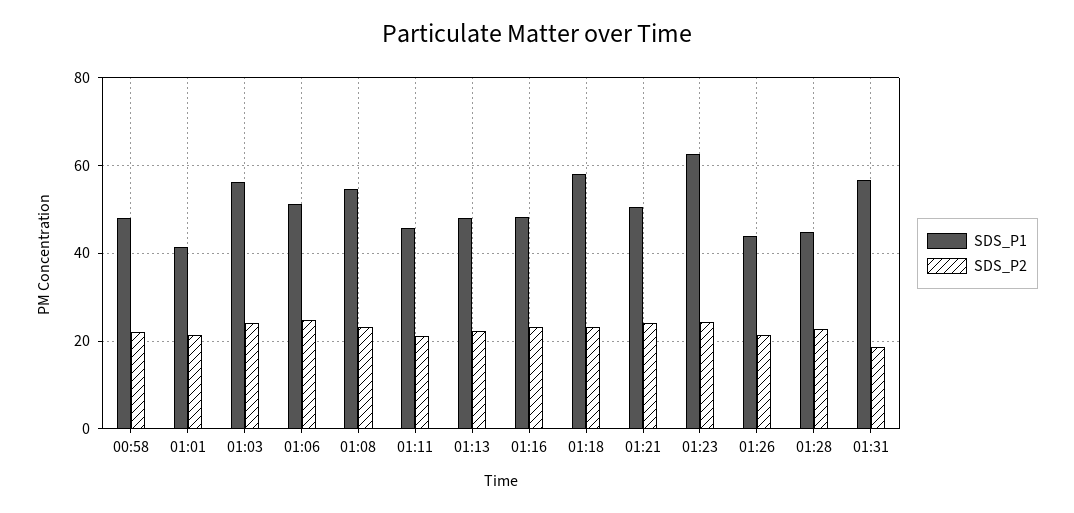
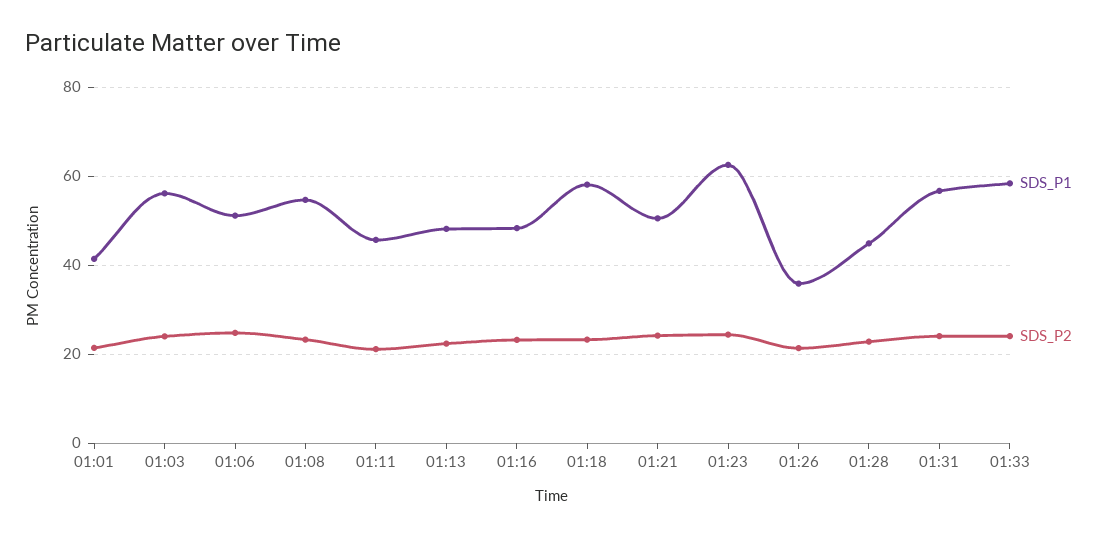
SDS_P1, 00:58: 48 -> none
SDS_P2, 00:58: 22 -> none
SDS_P1, 01:26: 44 -> 36
SDS_P2, 01:31: 18 -> 24
SDS_P1, 01:33: none -> 58
SDS_P2, 01:33: none -> 24

